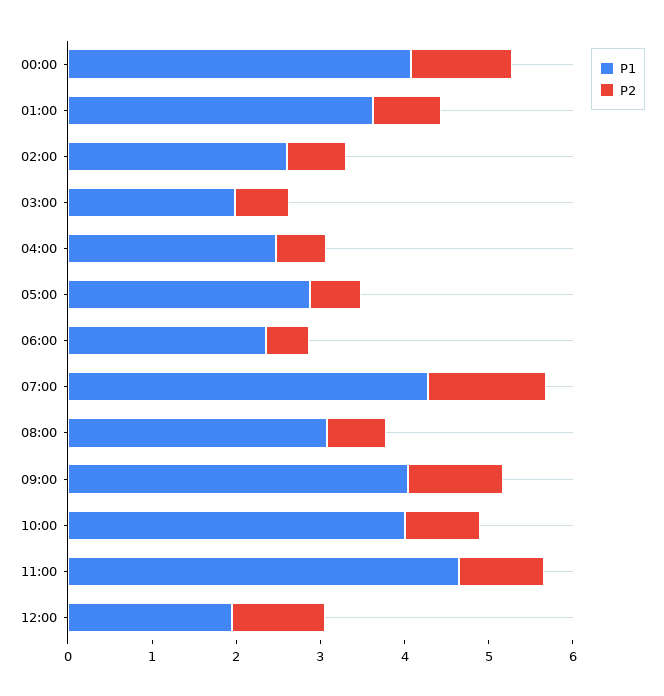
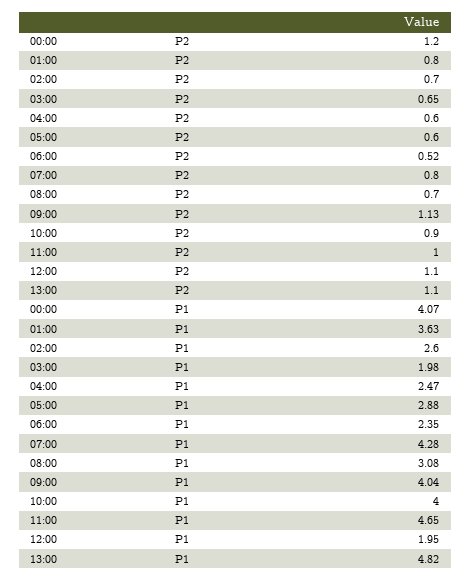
P2, 07:00: 1.4 -> 0.8
P2, 13:00: none -> 1.1
P1, 13:00: none -> 4.82

